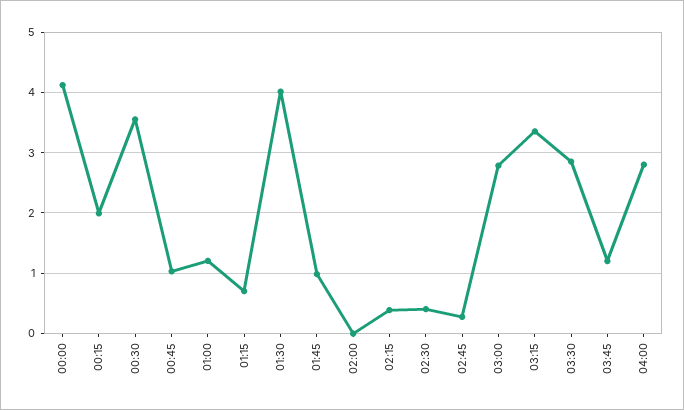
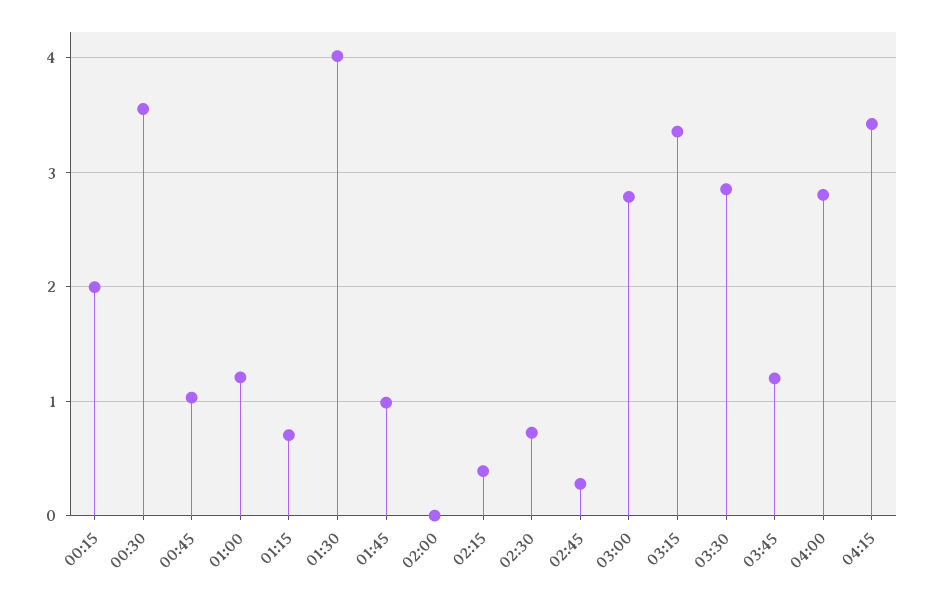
00:00: 4.1 -> none
02:30: 0.4 -> 0.7
04:15: none -> 3.4

